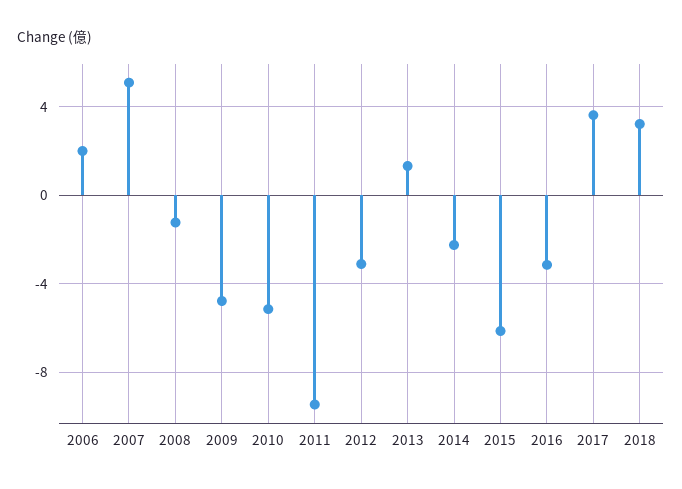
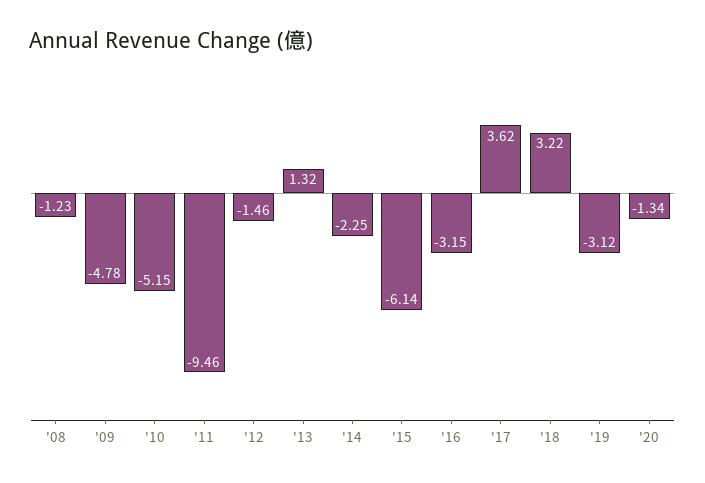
2006: 2 -> none
2007: 5 -> none
2012: -3 -> -1.46
'19: none -> -3.12
'20: none -> -1.34

